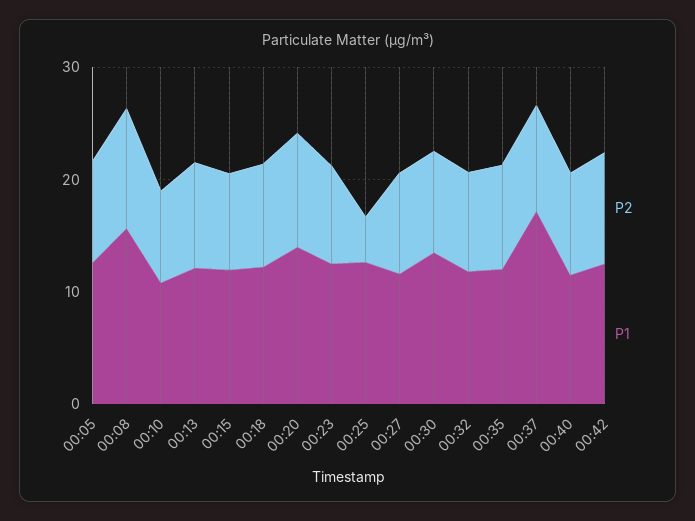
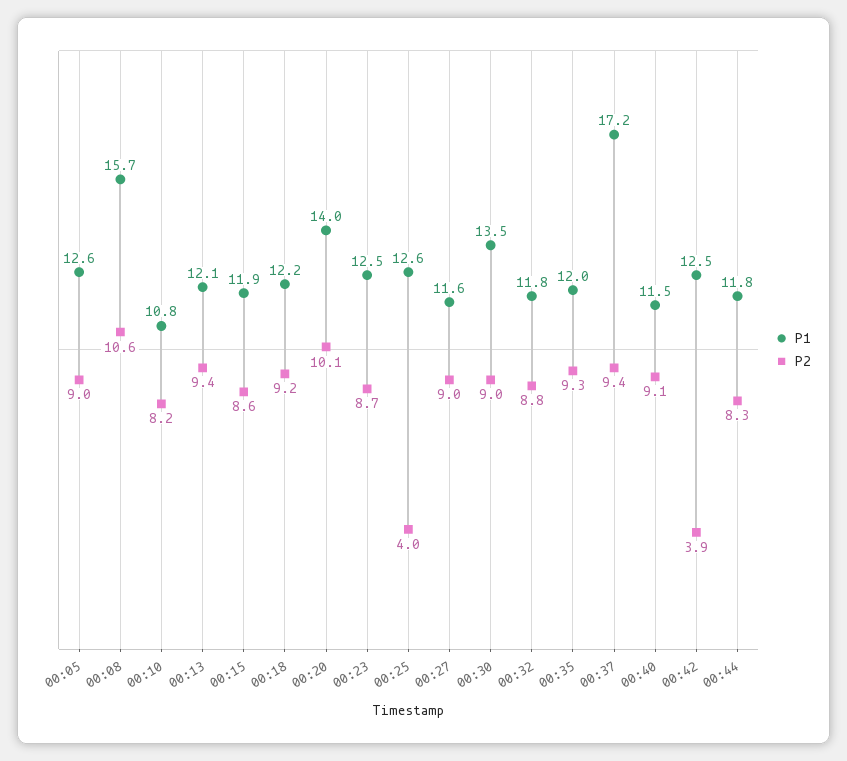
P2, 00:42: 10 -> 3.9
P1, 00:44: none -> 11.8
P2, 00:44: none -> 8.3

